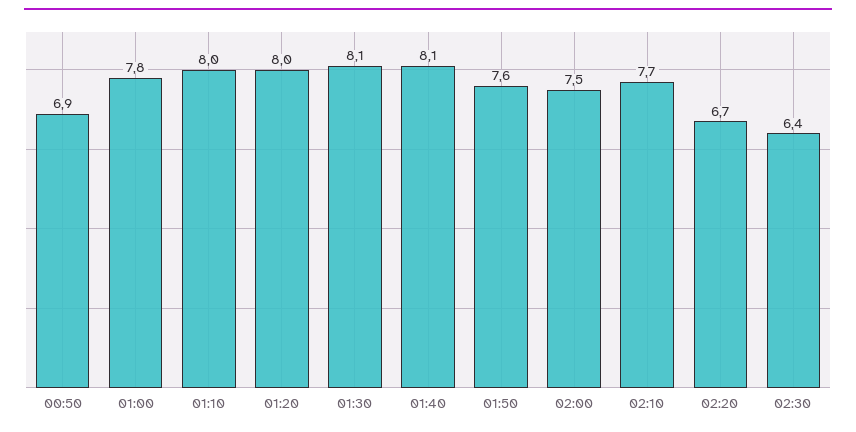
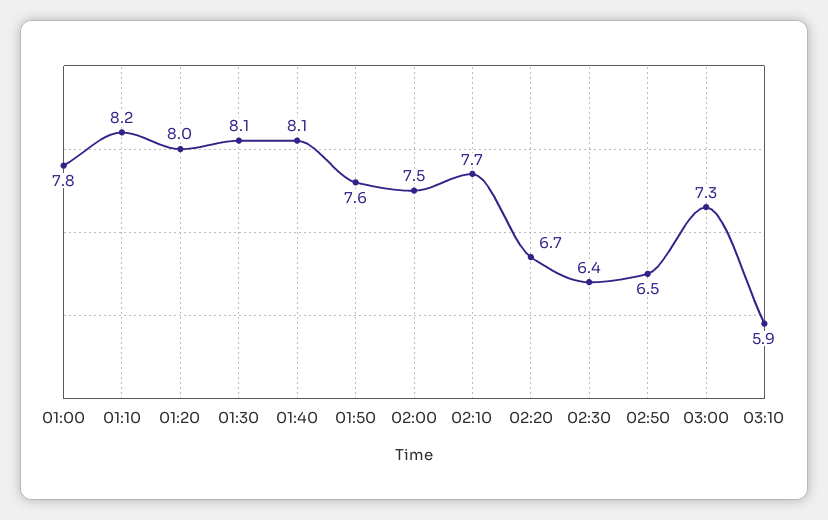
00:50: 6.9 -> none
01:10: 8 -> 8.2
02:50: none -> 6.5
03:00: none -> 7.3
03:10: none -> 5.9

